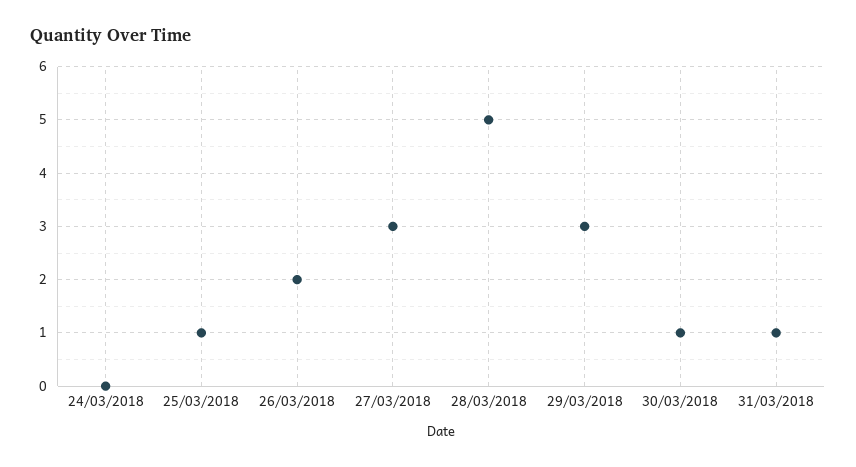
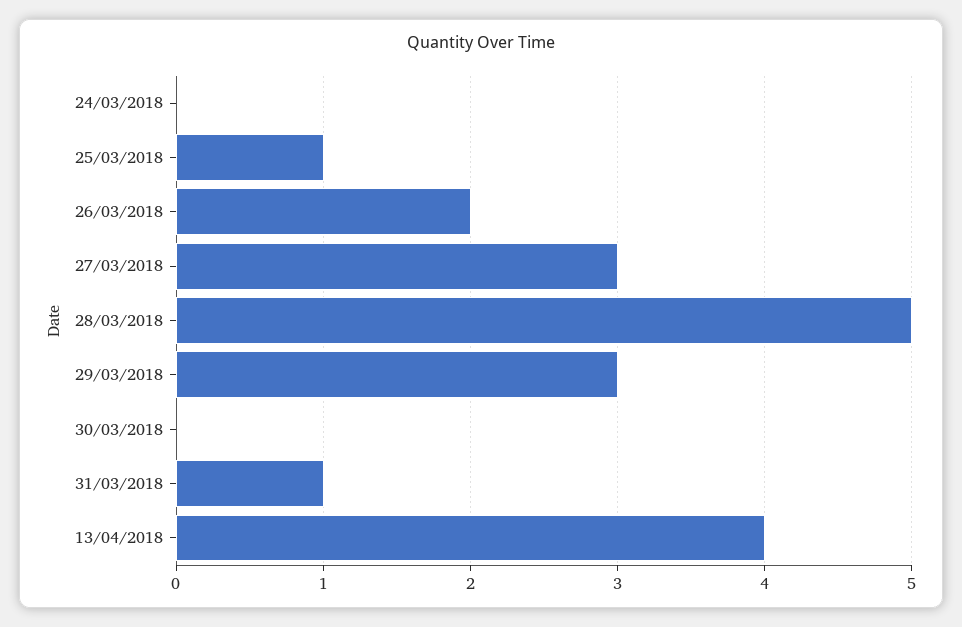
30/03/2018: 1 -> 0
13/04/2018: none -> 4

